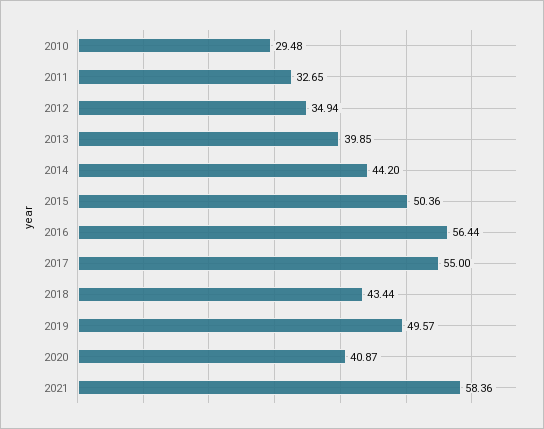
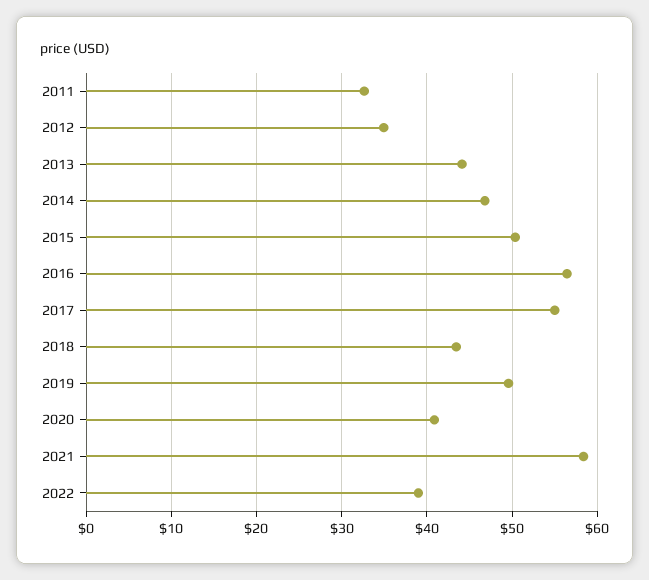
2010: 29.48 -> none
2013: 39.85 -> 44
2014: 44.2 -> 47
2022: none -> 39

